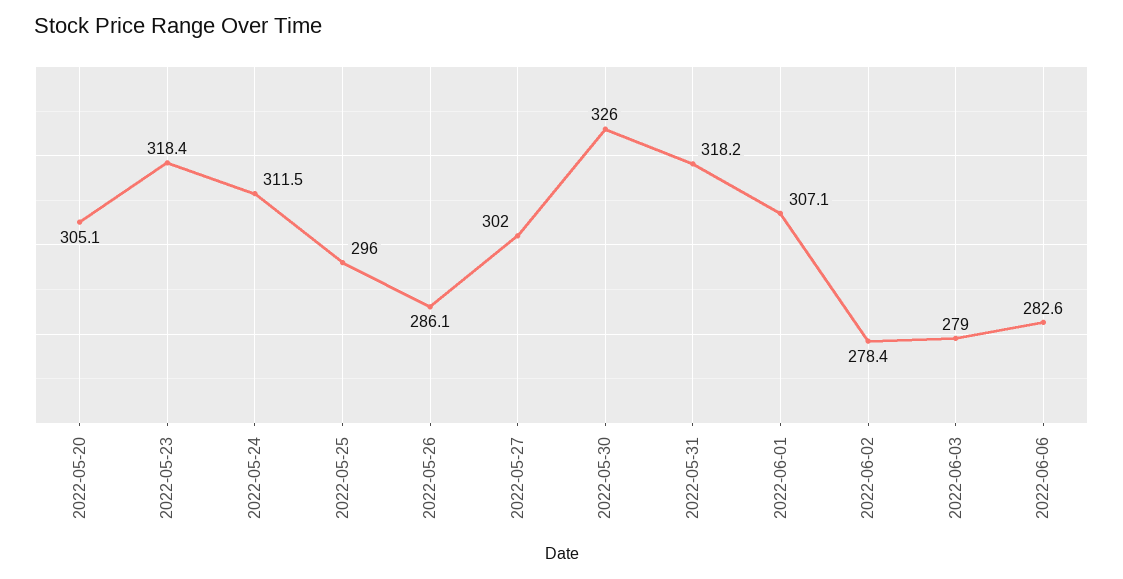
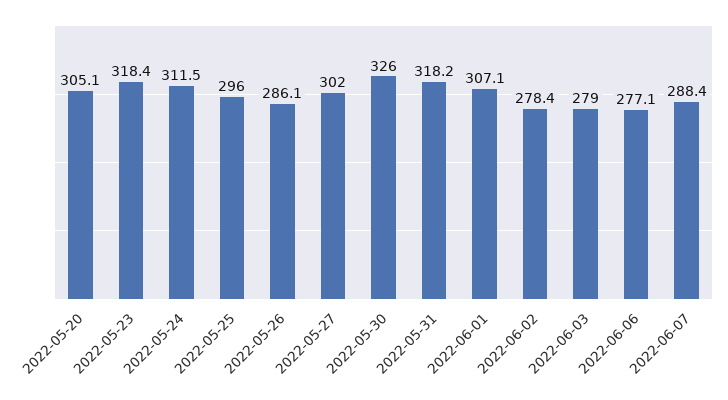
2022-06-06: 282.6 -> 277.1
2022-06-07: none -> 288.4

